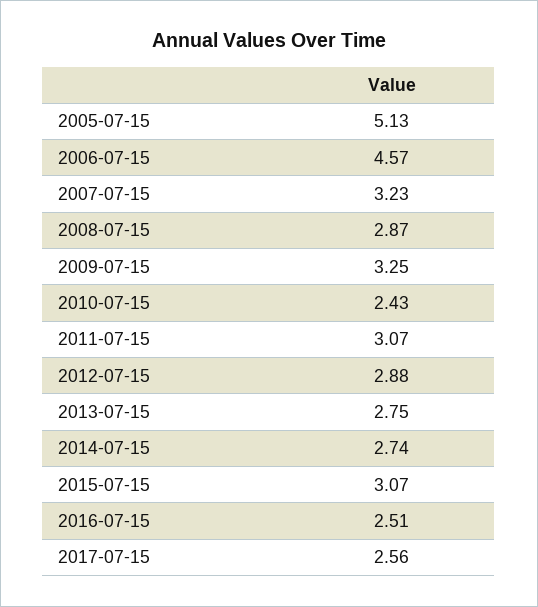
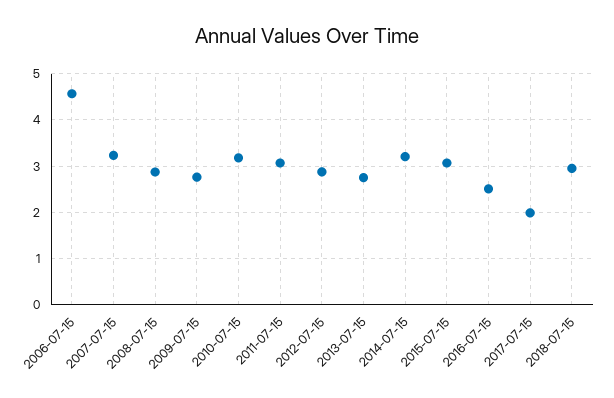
2005-07-15: 5.13 -> none
2009-07-15: 3.25 -> 2.8
2010-07-15: 2.43 -> 3.2
2014-07-15: 2.74 -> 3.2
2017-07-15: 2.56 -> 2
2018-07-15: none -> 3

